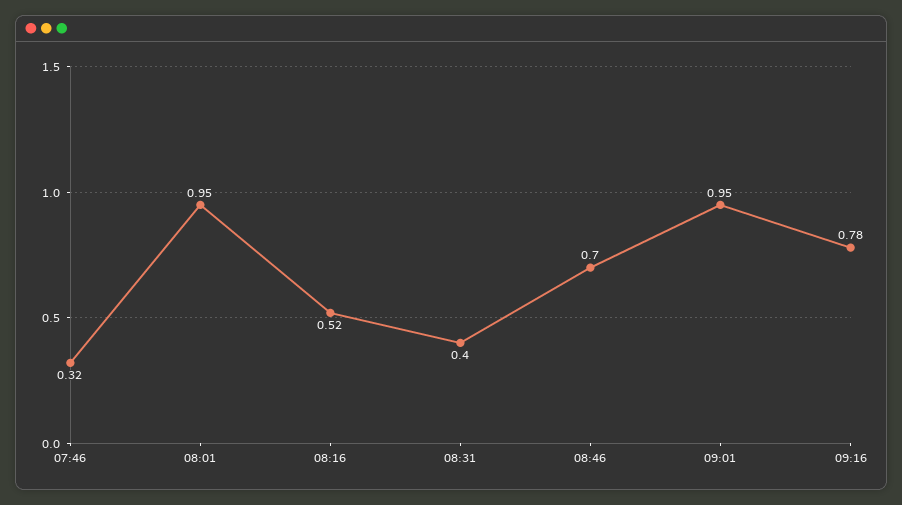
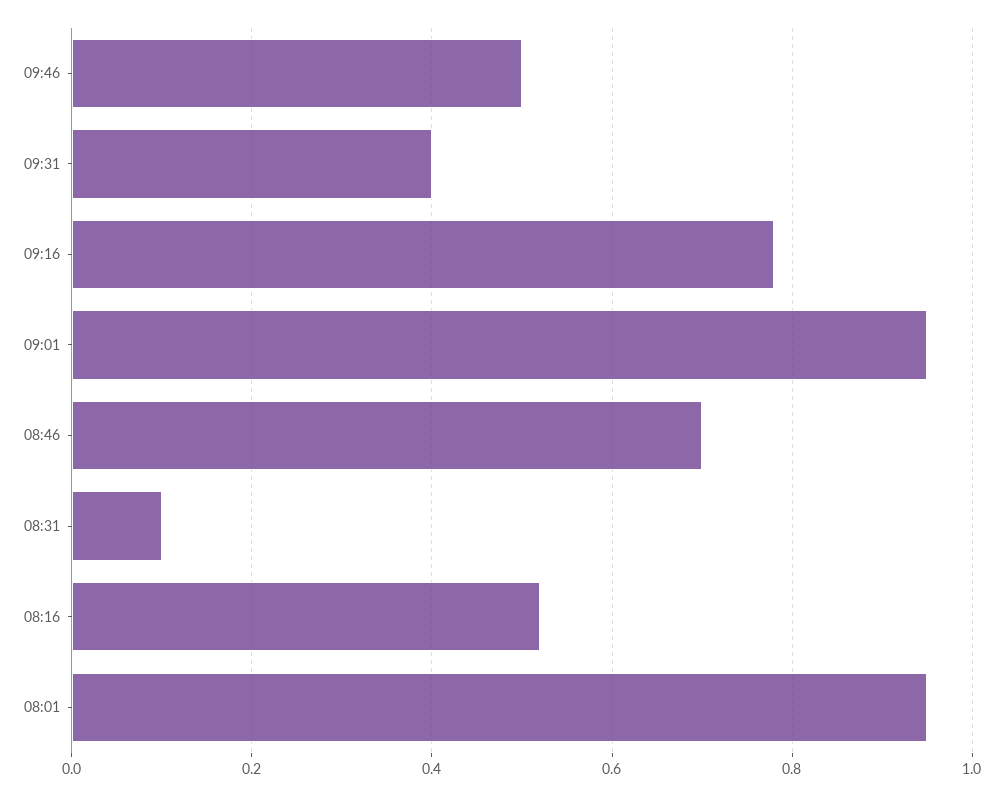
07:46: 0.32 -> none
08:31: 0.4 -> 0.1
09:46: none -> 0.5
09:31: none -> 0.4

